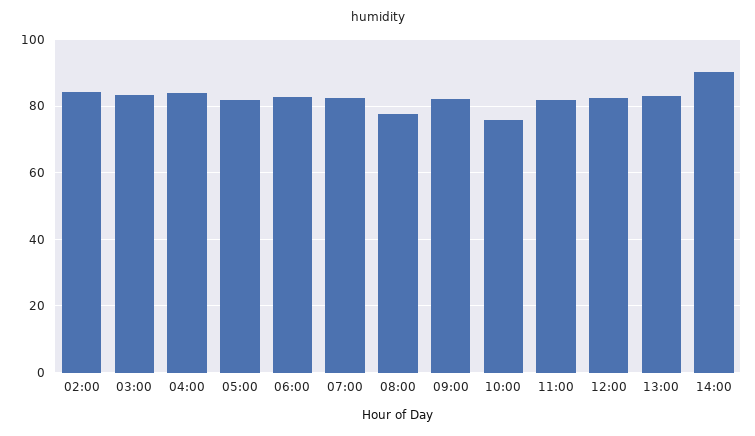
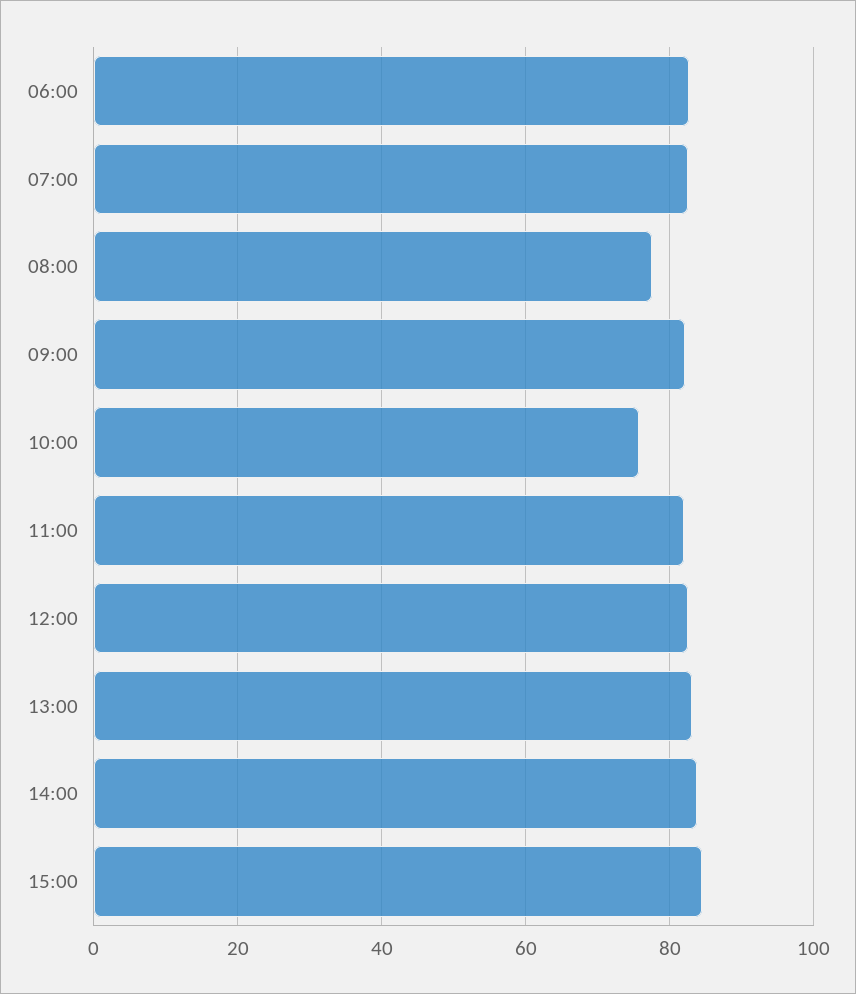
02:00: 84 -> none
03:00: 84 -> none
04:00: 84 -> none
05:00: 82 -> none
14:00: 90 -> 84
15:00: none -> 84

